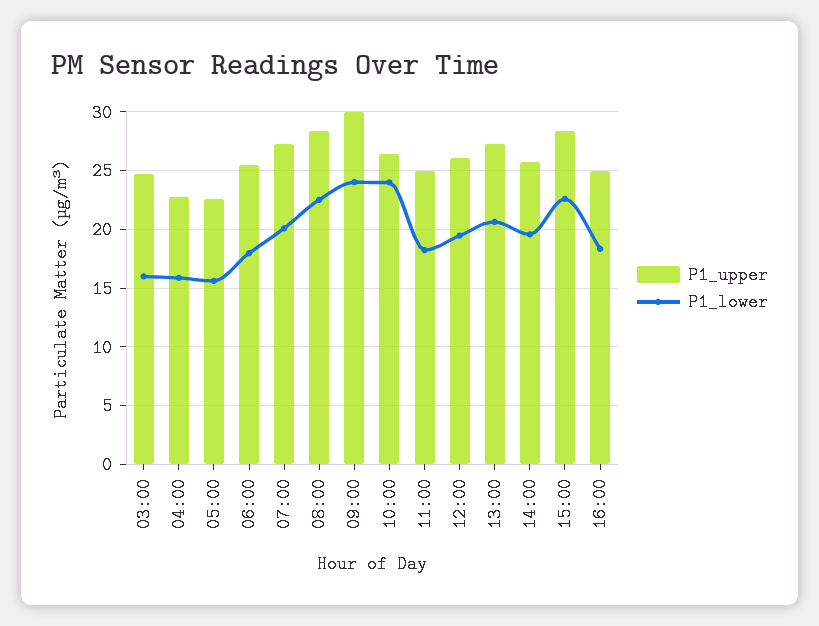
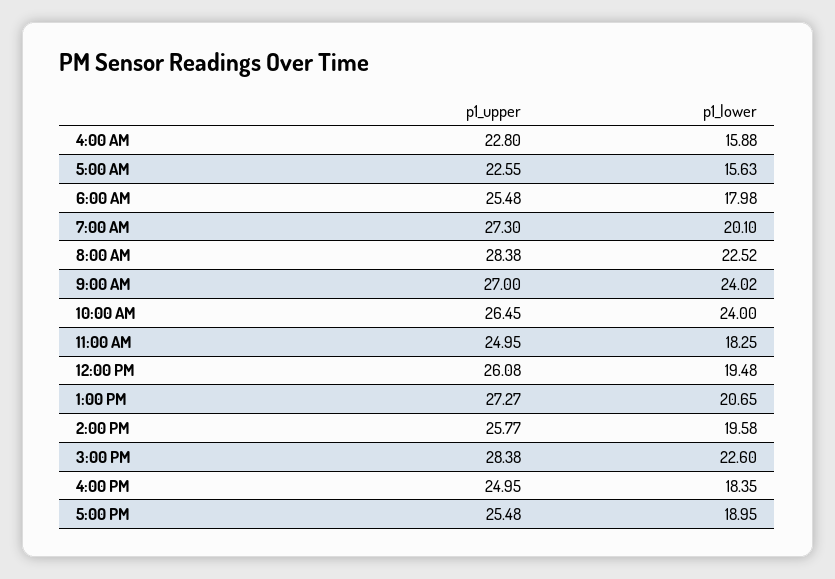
P1_upper, 03:00: 25 -> none
P1_lower, 03:00: 16 -> none
P1_upper, 09:00: 30 -> 27
P1_upper, 5:00 PM: none -> 25.48
P1_lower, 5:00 PM: none -> 18.95

